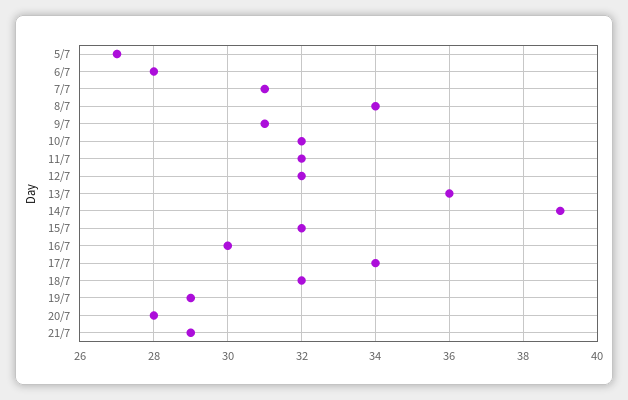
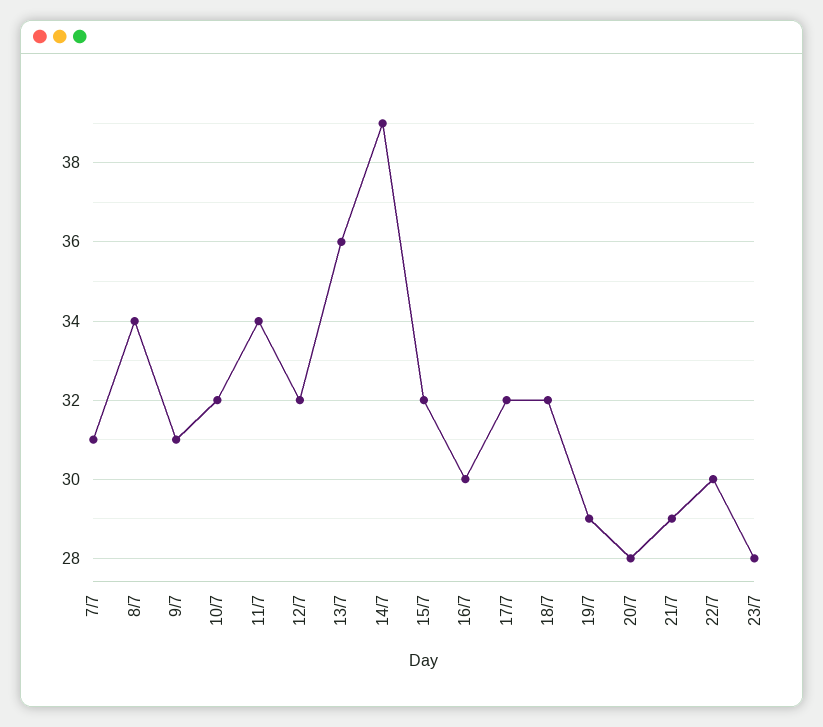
5/7: 27 -> none
6/7: 28 -> none
11/7: 32 -> 34
17/7: 34 -> 32
22/7: none -> 30
23/7: none -> 28

